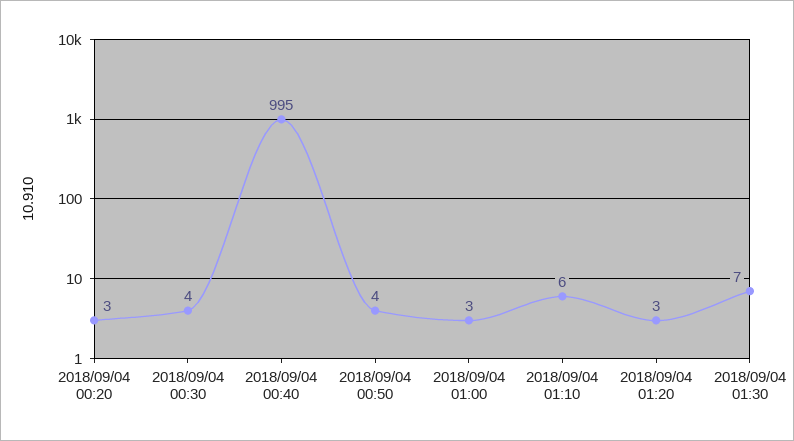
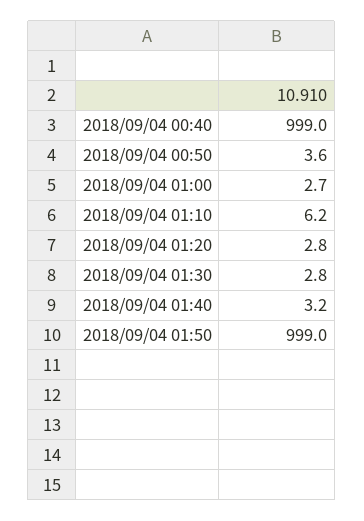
2018/09/04 00:20: 3 -> none
2018/09/04 00:30: 4 -> none
2018/09/04 00:40: 995 -> 999
2018/09/04 01:30: 7 -> 2.8
2018/09/04 01:40: none -> 3.2
2018/09/04 01:50: none -> 999

